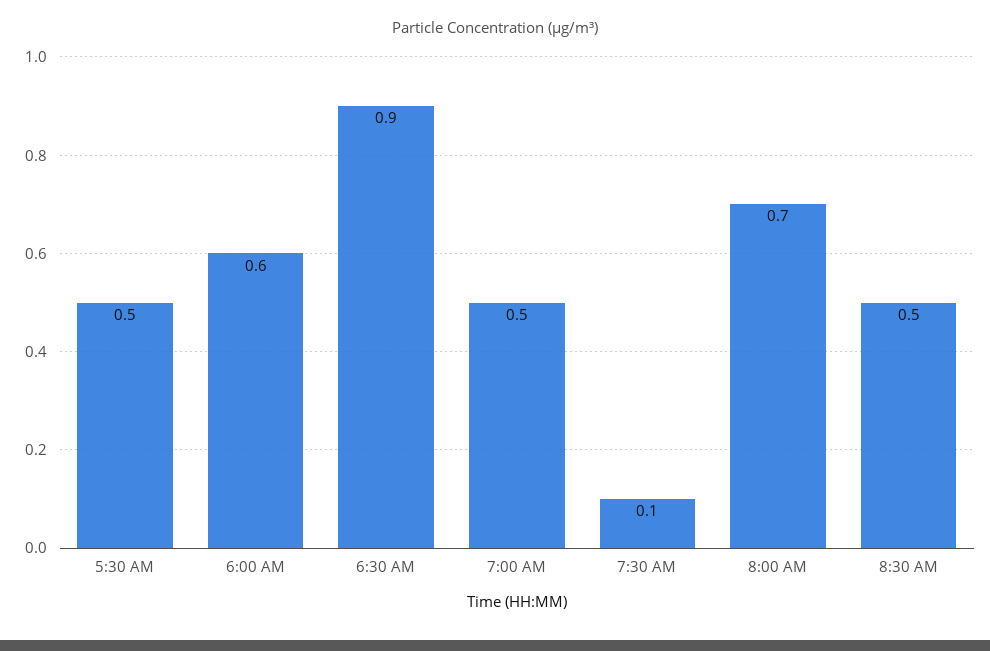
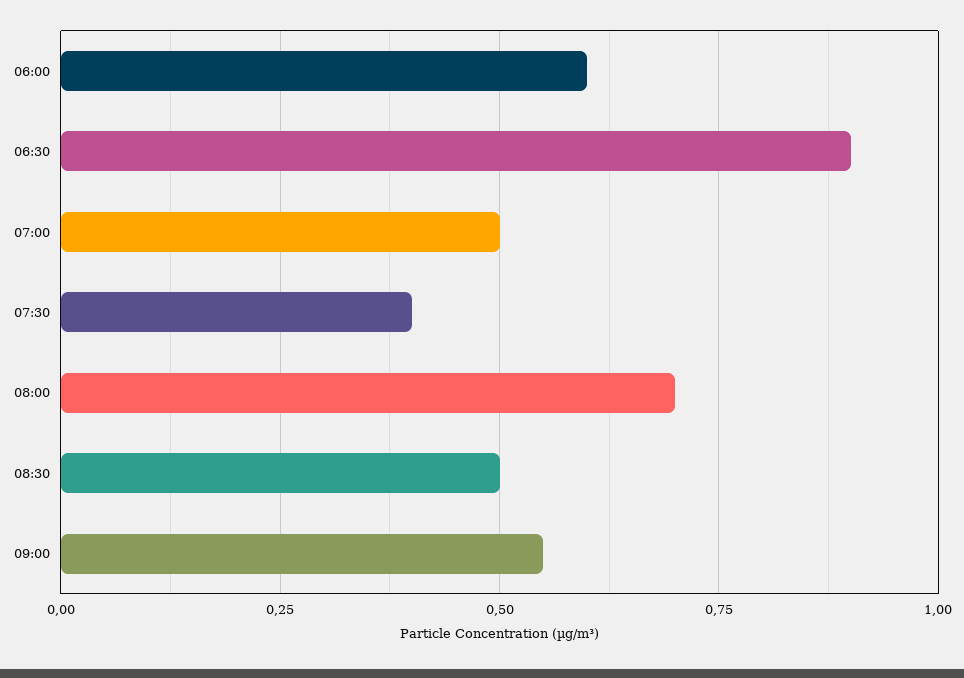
5:30 AM: 0.5 -> none
7:30 AM: 0.1 -> 0.4
09:00: none -> 0.55

